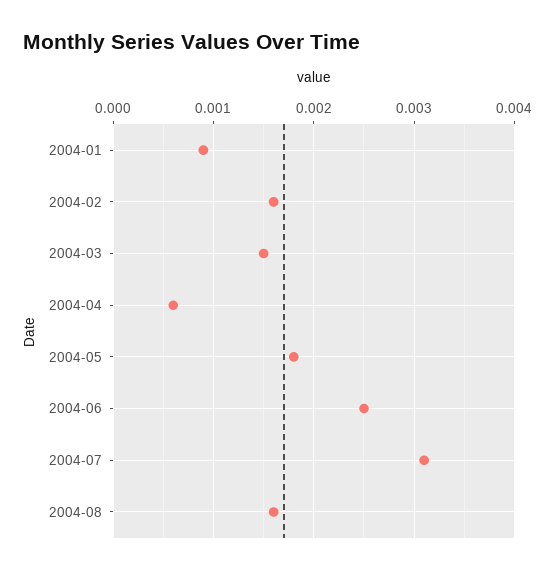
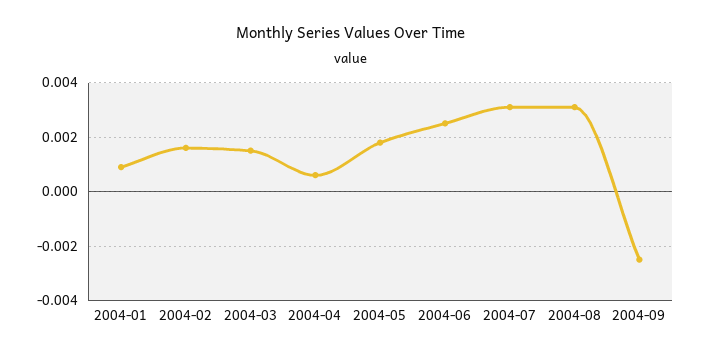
2004-08: 0.0016 -> 0.003
2004-09: none -> -0.0025

